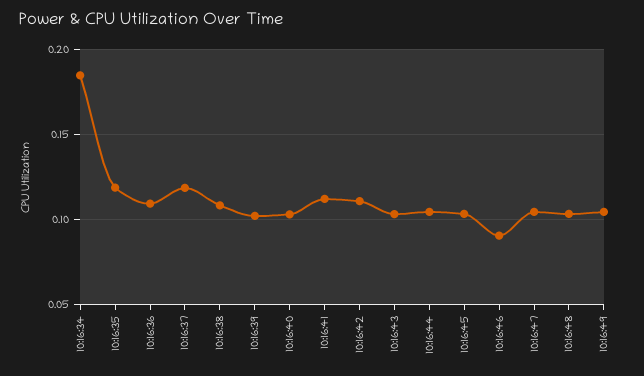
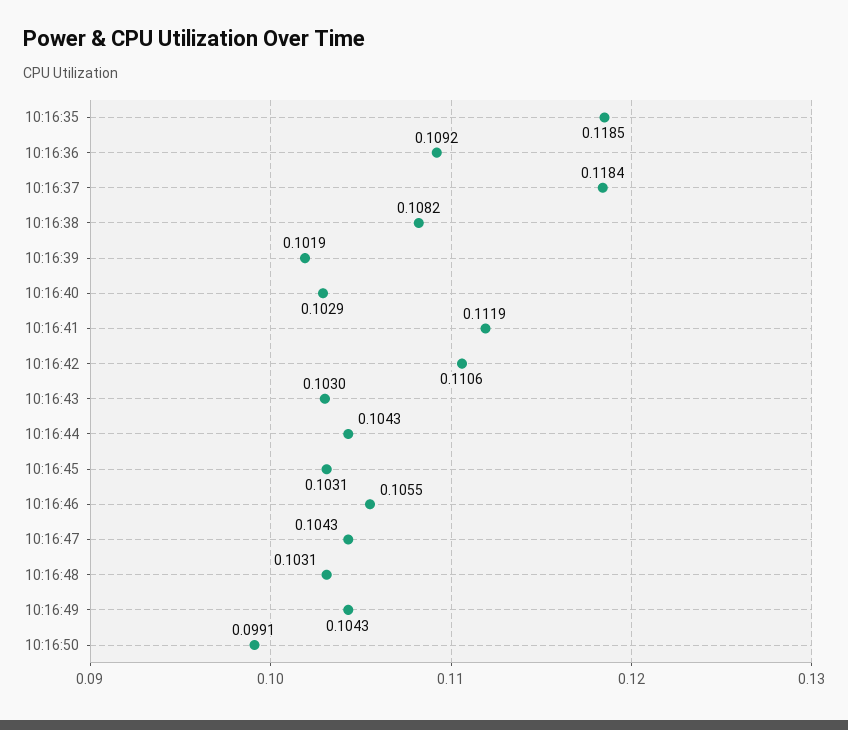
10:16:34: 0.185 -> none
10:16:46: 0.09 -> 0.1055
10:16:50: none -> 0.0991

